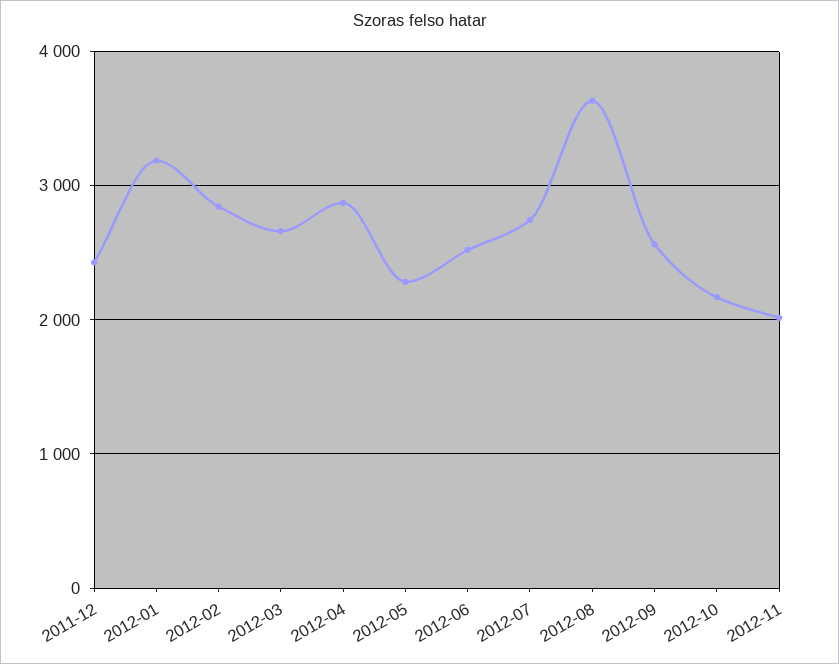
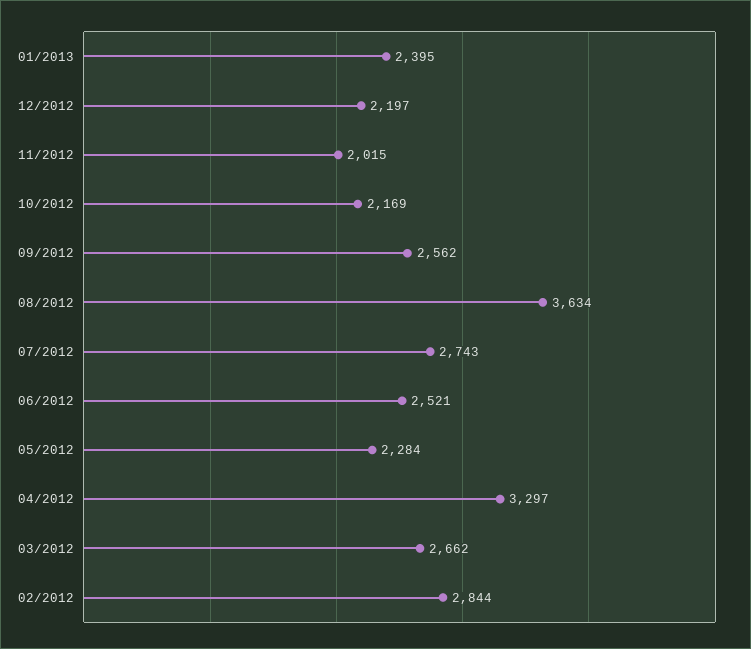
2011-12: 2400 -> none
2012-01: 3200 -> none
2012-04: 2900 -> 3297
01/2013: none -> 2395
12/2012: none -> 2197

